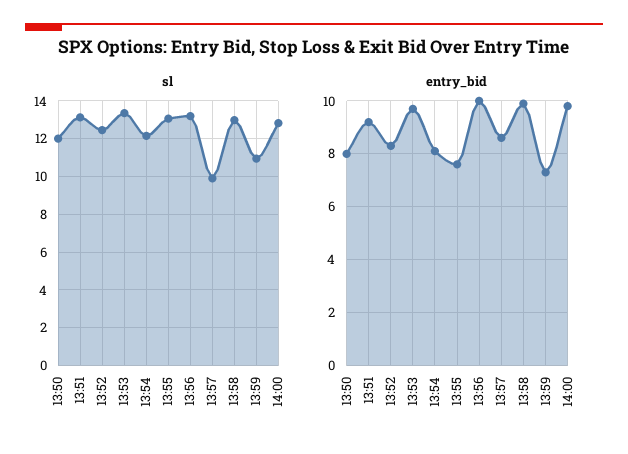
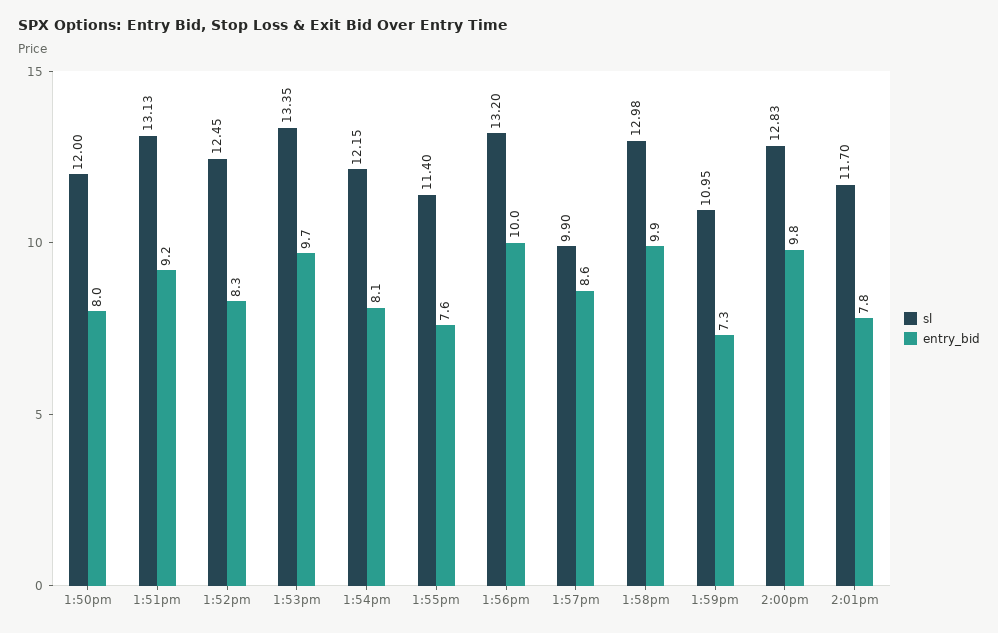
sl, 13:55: 13 -> 11.4
sl, 2:01pm: none -> 11.7
entry_bid, 2:01pm: none -> 7.8

